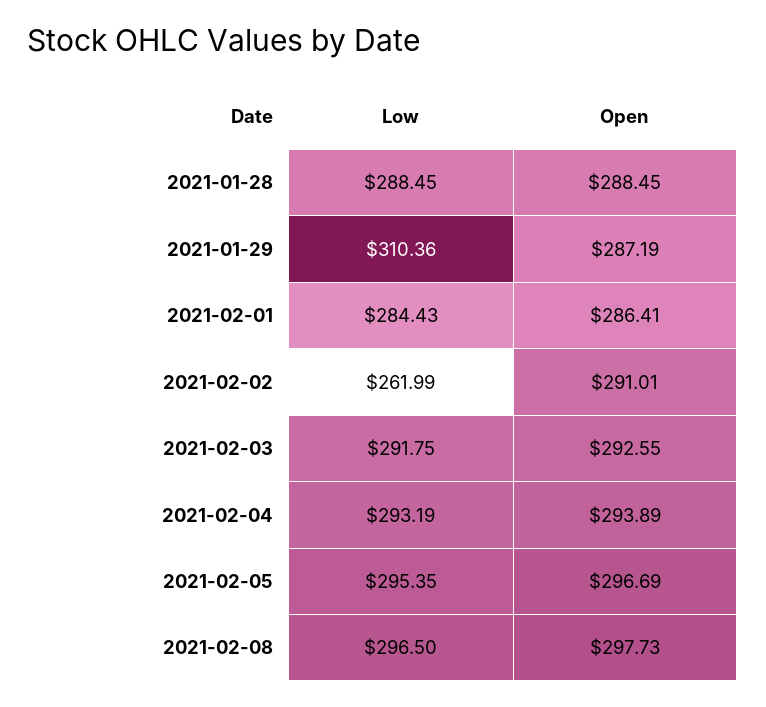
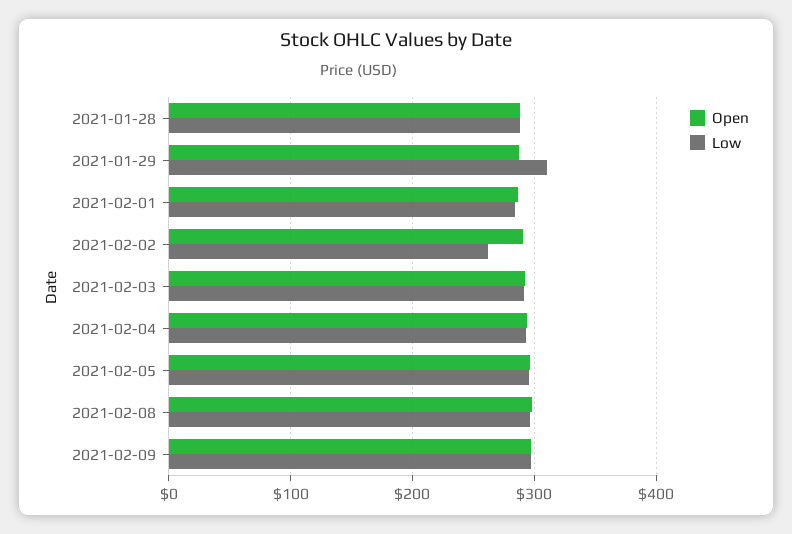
Open, 2021-02-09: none -> 300
Low, 2021-02-09: none -> 300

